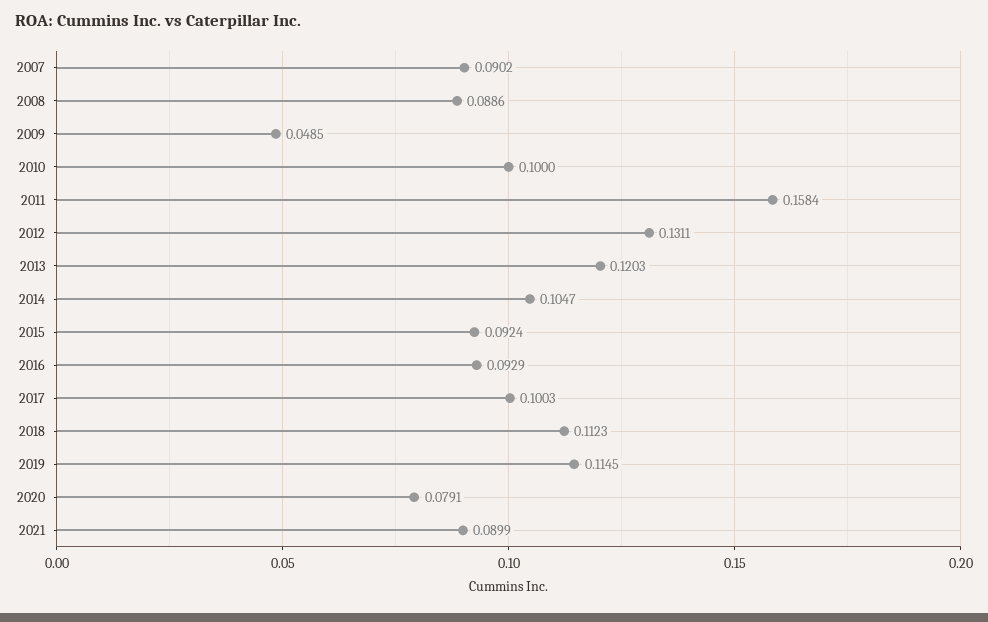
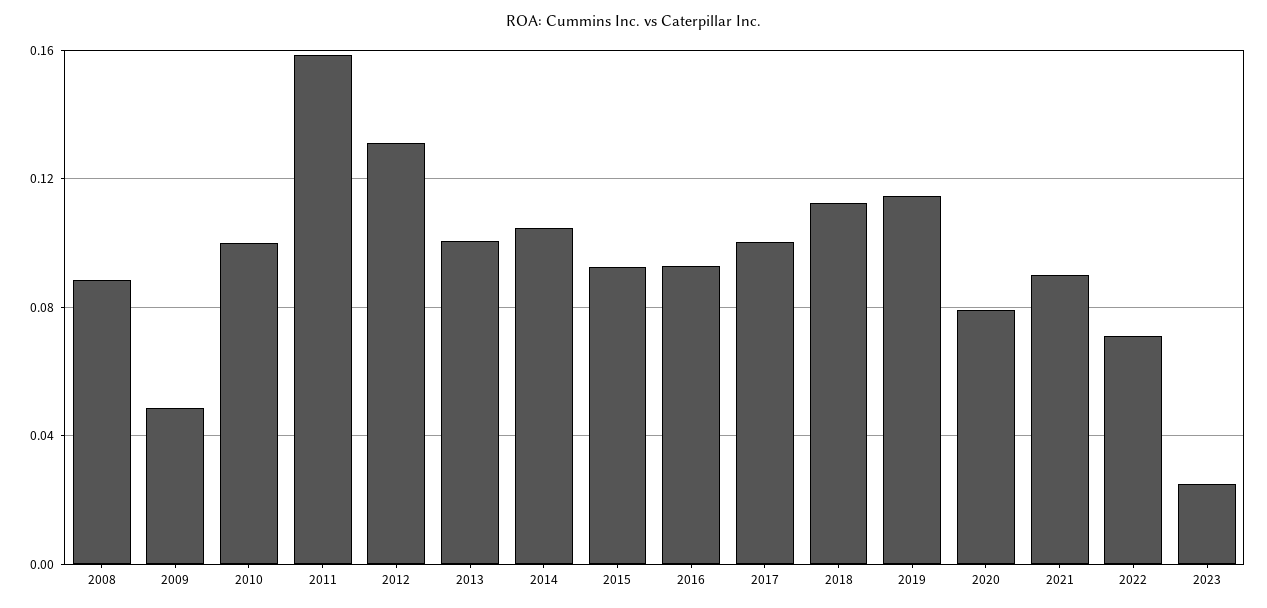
2007: 0.0902 -> none
2013: 0.1203 -> 0.1
2022: none -> 0.07
2023: none -> 0.025

